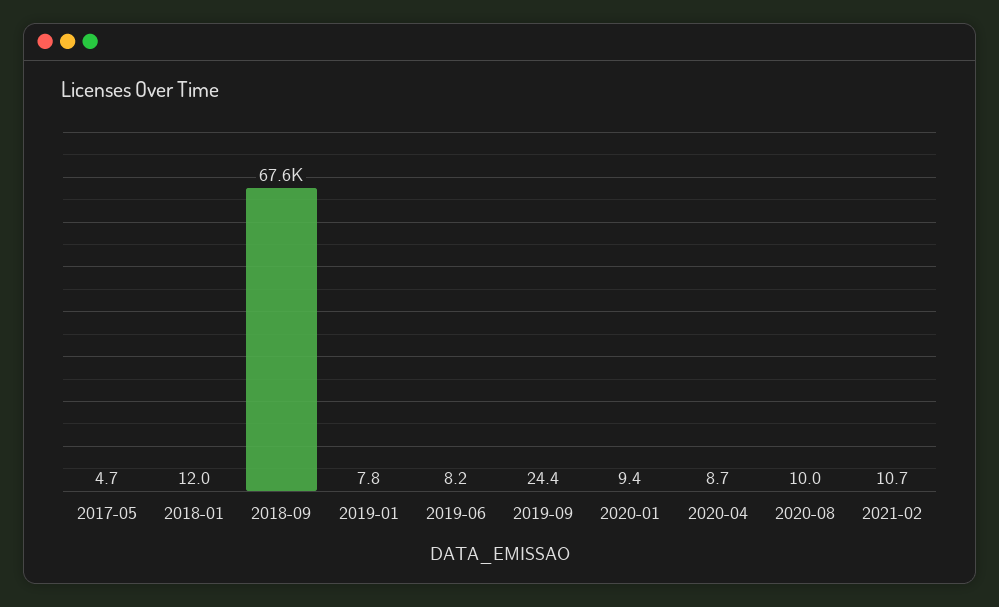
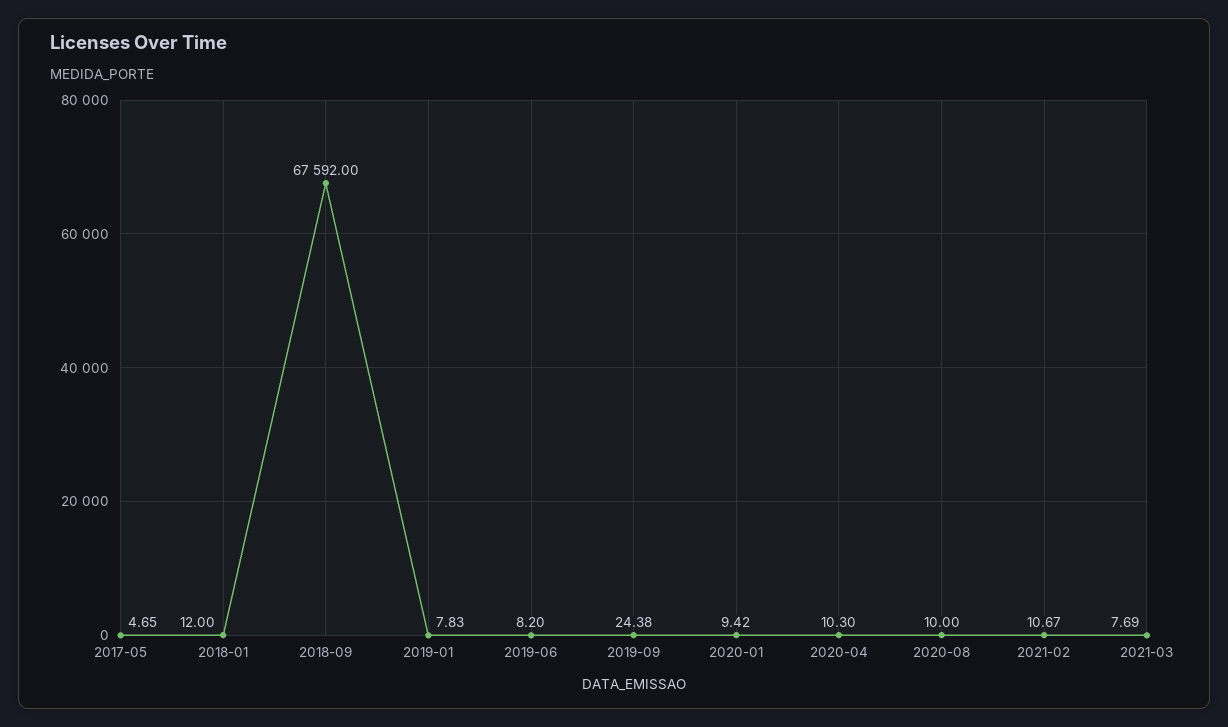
2020-04: 8.7 -> 10.3
2021-03: none -> 7.69

